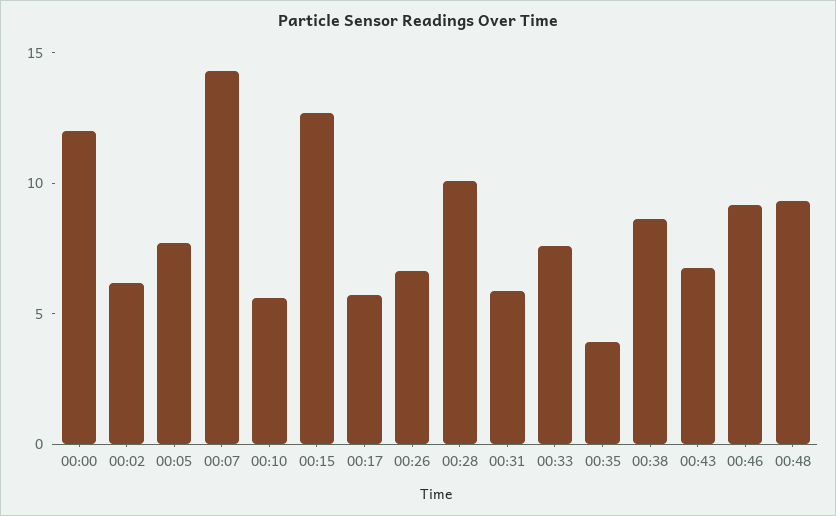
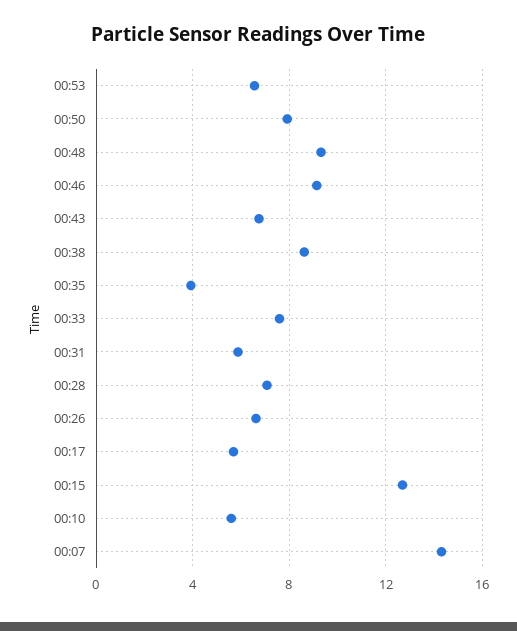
00:00: 12 -> none
00:02: 6 -> none
00:05: 8 -> none
00:28: 10 -> 7
00:53: none -> 6.5
00:50: none -> 8

